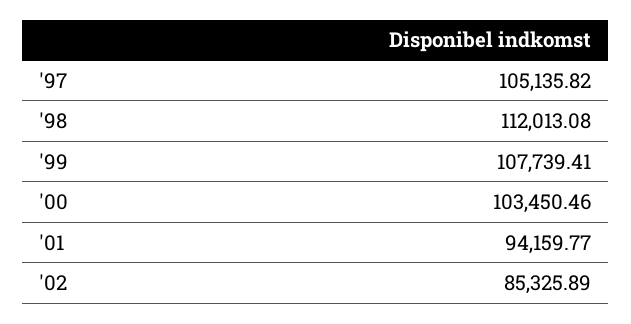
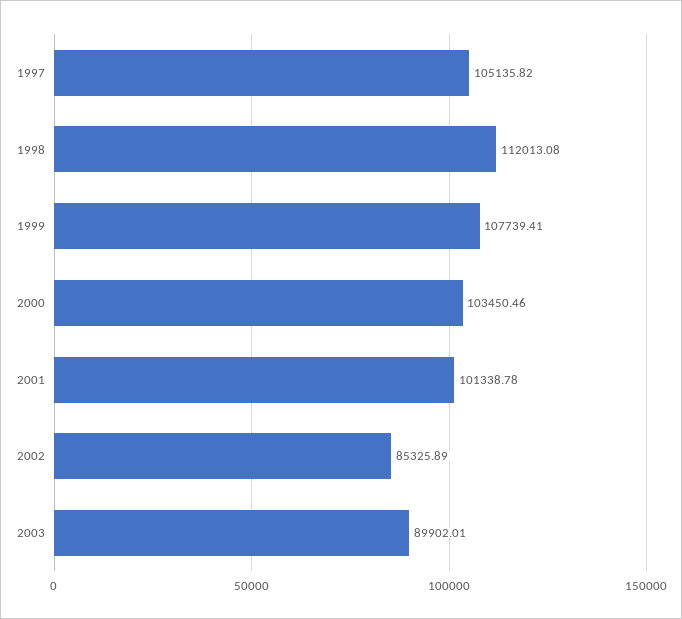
'01: 94159.77 -> 101338.78
2003: none -> 89902.01

